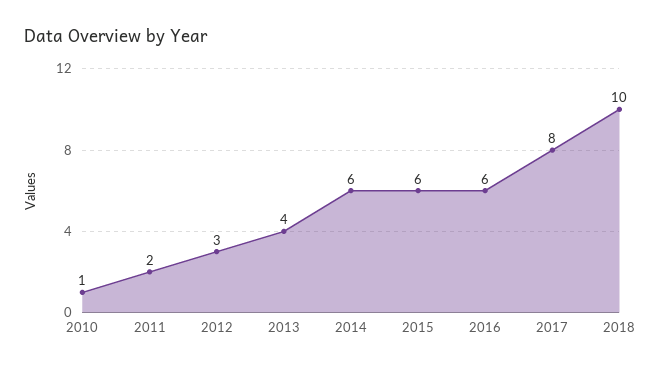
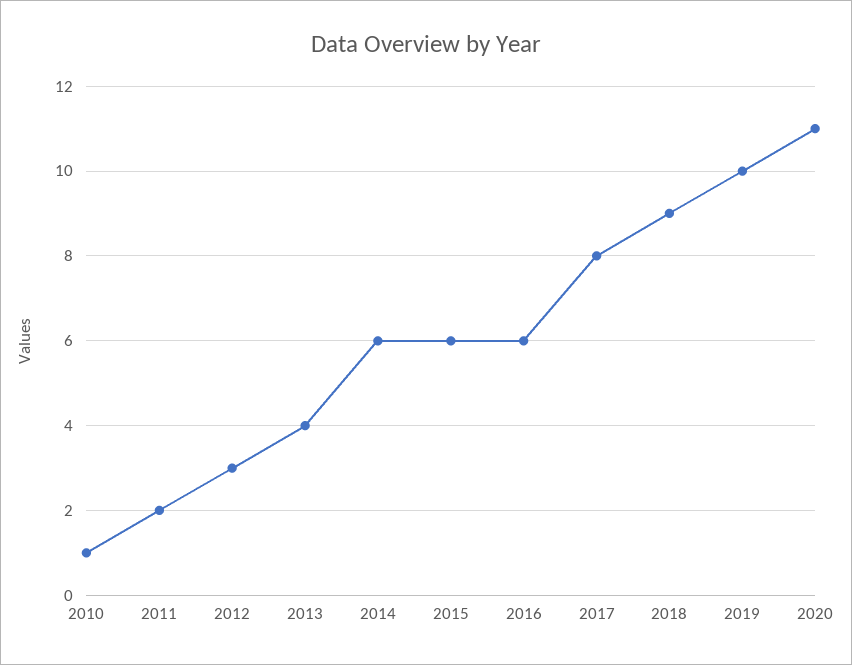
2018: 10 -> 9
2019: none -> 10
2020: none -> 11

